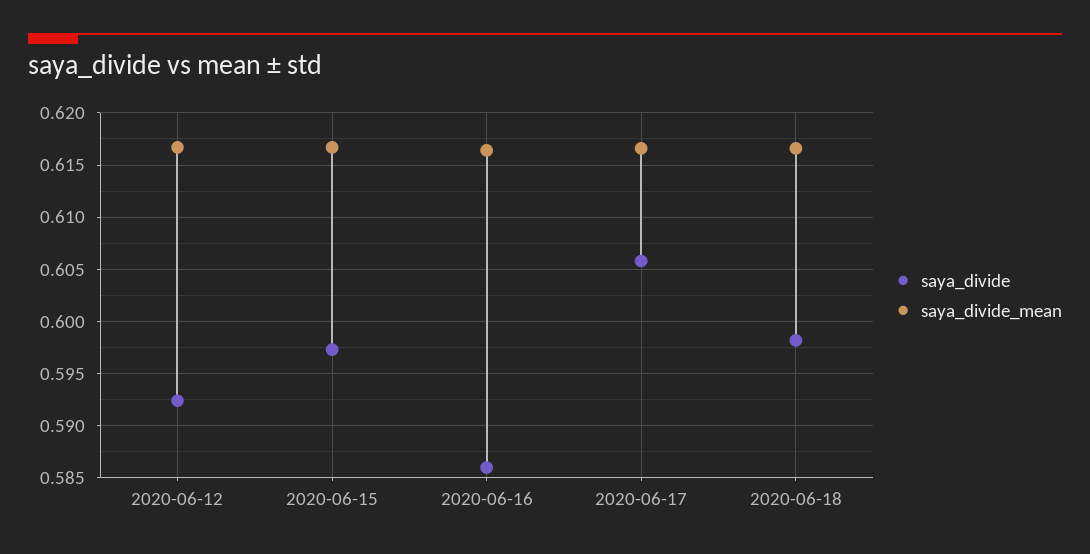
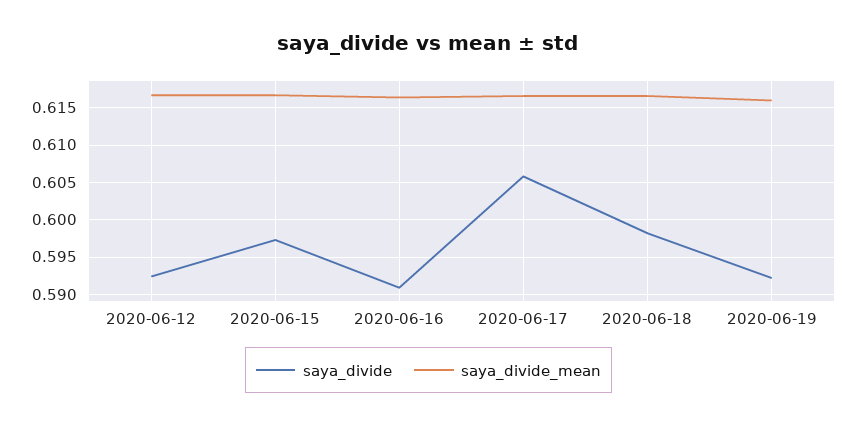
saya_divide, 2020-06-16: 0.586 -> 0.591
saya_divide, 2020-06-19: none -> 0.592
saya_divide_mean, 2020-06-19: none -> 0.616

